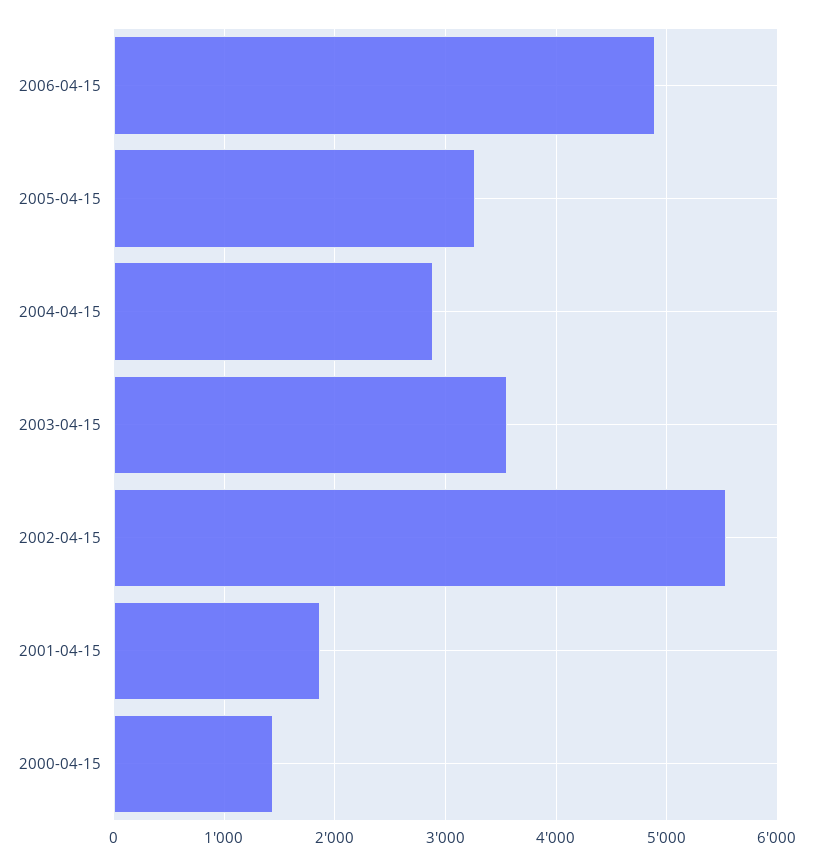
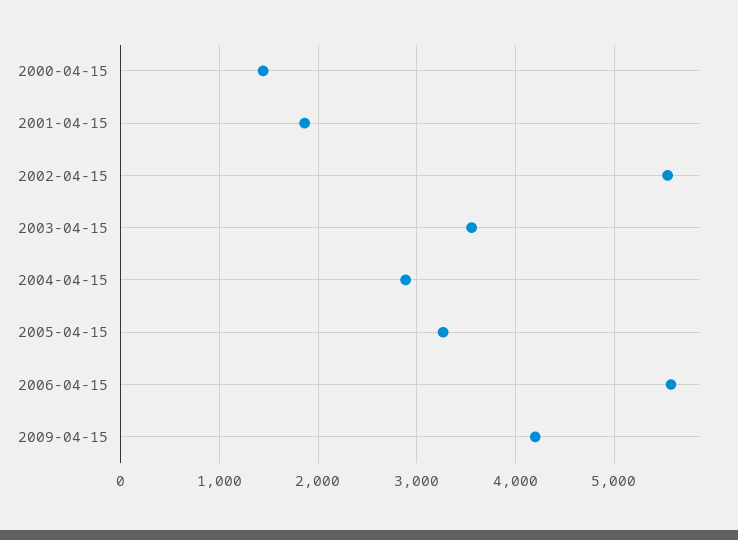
2006-04-15: 4900 -> 5600
2009-04-15: none -> 4200

